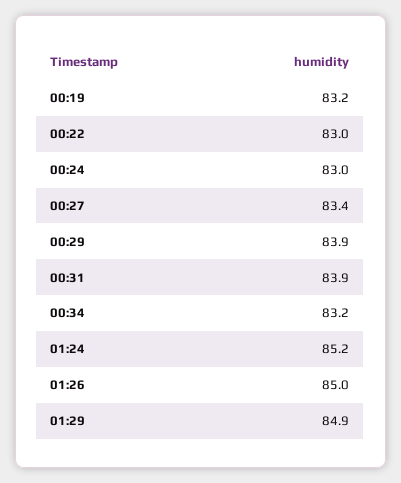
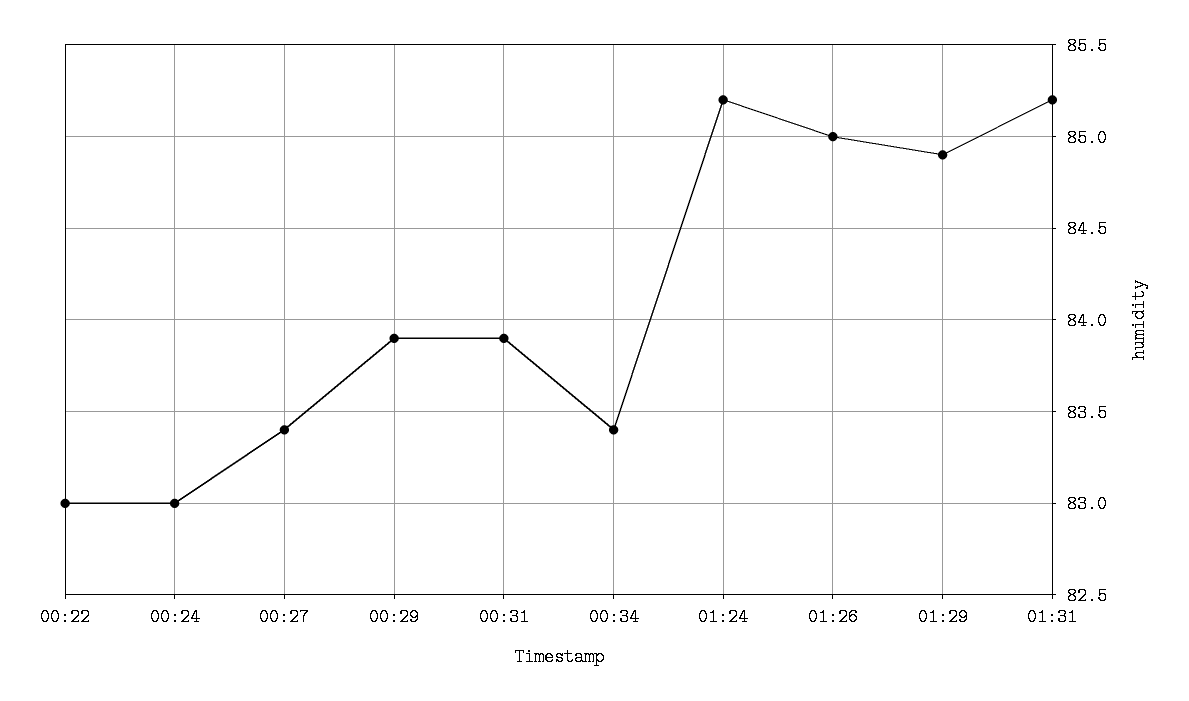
00:19: 83.2 -> none
00:34: 83.2 -> 83.4
01:31: none -> 85.2

